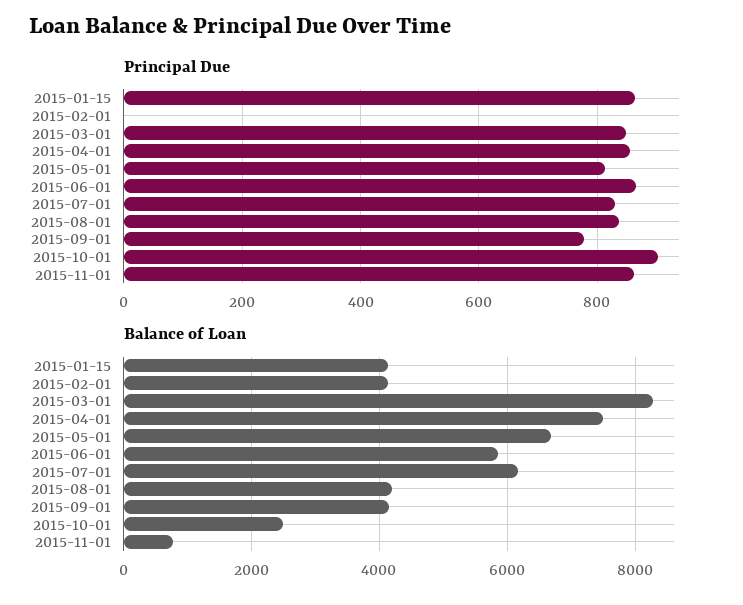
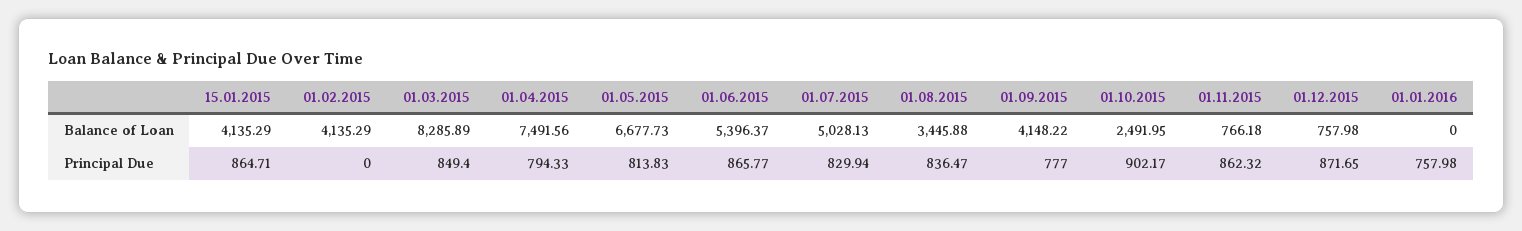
Principal Due, 2015-04-01: 860 -> 794.33
Balance of Loan, 2015-06-01: 5800 -> 5396.37
Balance of Loan, 2015-07-01: 6200 -> 5028.13
Balance of Loan, 2015-08-01: 4200 -> 3445.88
Balance of Loan, 01.12.2015: none -> 757.98
Balance of Loan, 01.01.2016: none -> 0
Principal Due, 01.12.2015: none -> 871.65
Principal Due, 01.01.2016: none -> 757.98

